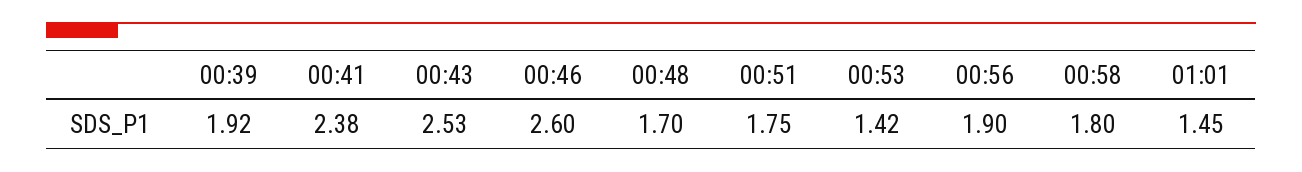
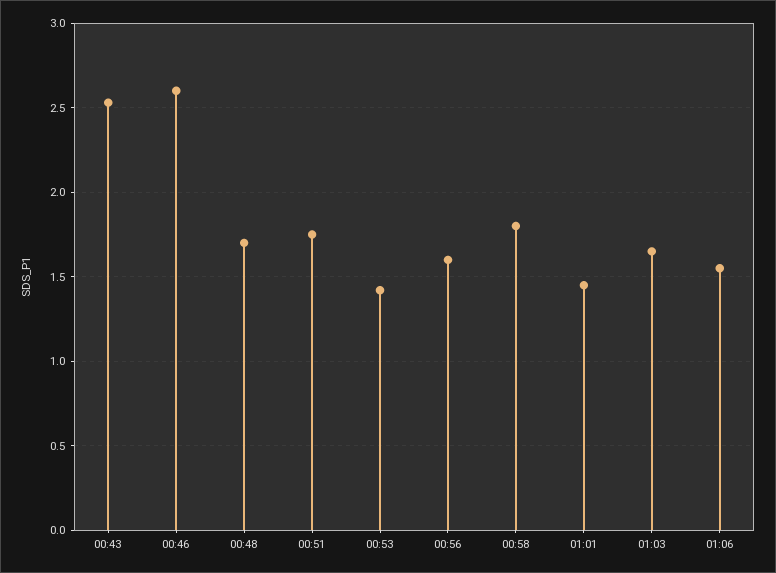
00:39: 1.92 -> none
00:41: 2.38 -> none
00:56: 1.9 -> 1.6
01:03: none -> 1.65
01:06: none -> 1.55

